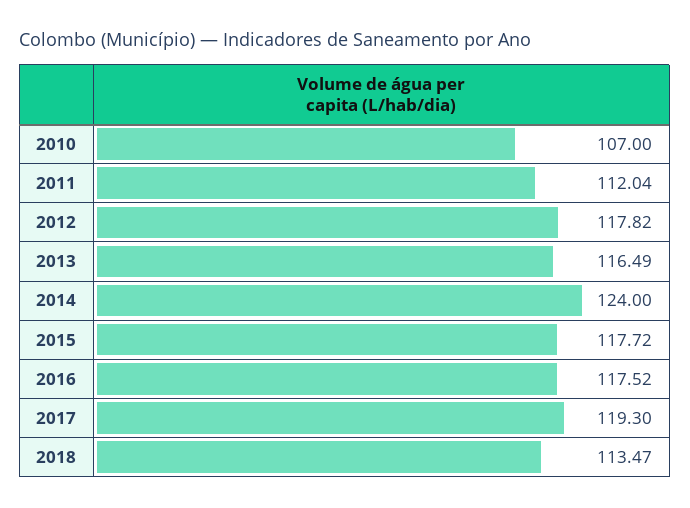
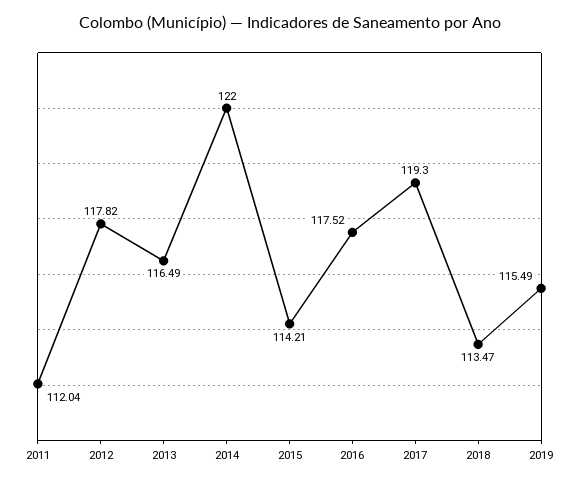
2010: 107 -> none
2014: 124 -> 122
2015: 117.72 -> 114.21
2019: none -> 115.49

